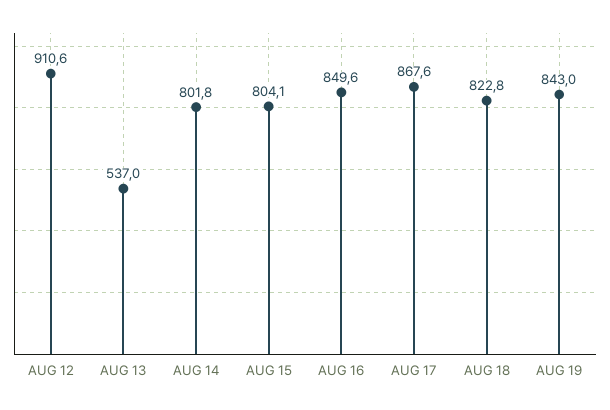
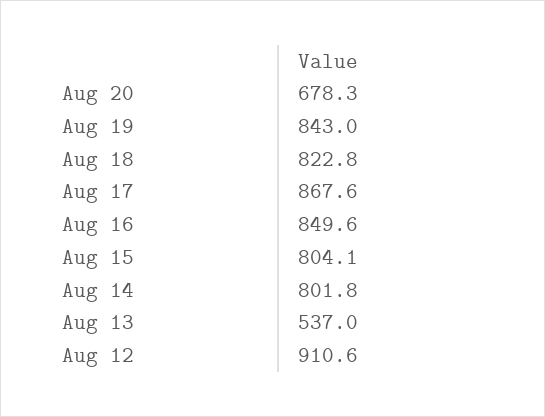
Aug 20: none -> 678.3

